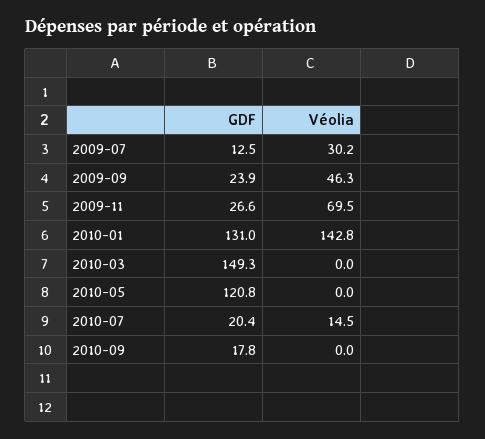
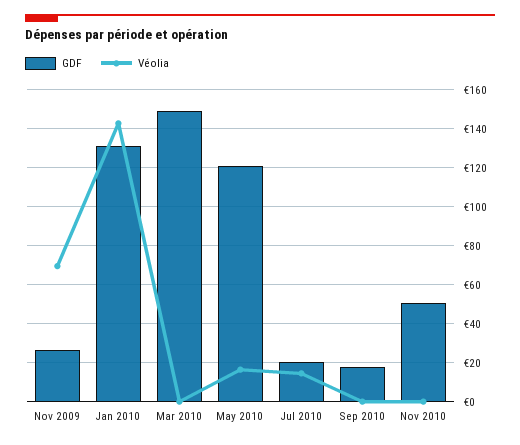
GDF, 2009-07: 12.5 -> none
Véolia, 2009-07: 30.2 -> none
GDF, 2009-09: 23.9 -> none
Véolia, 2009-09: 46.3 -> none
Véolia, 2010-05: 0 -> 15
GDF, Nov 2010: none -> 50
Véolia, Nov 2010: none -> 0

